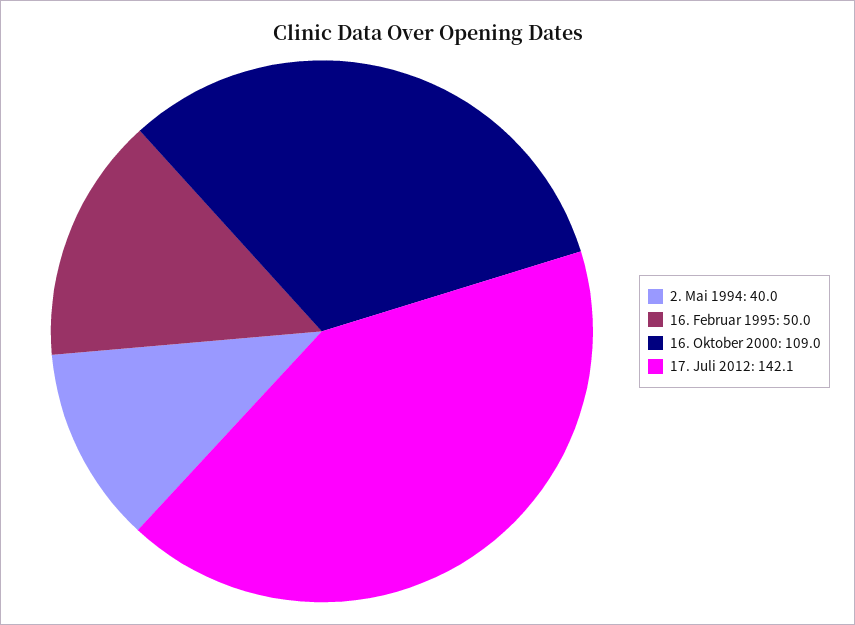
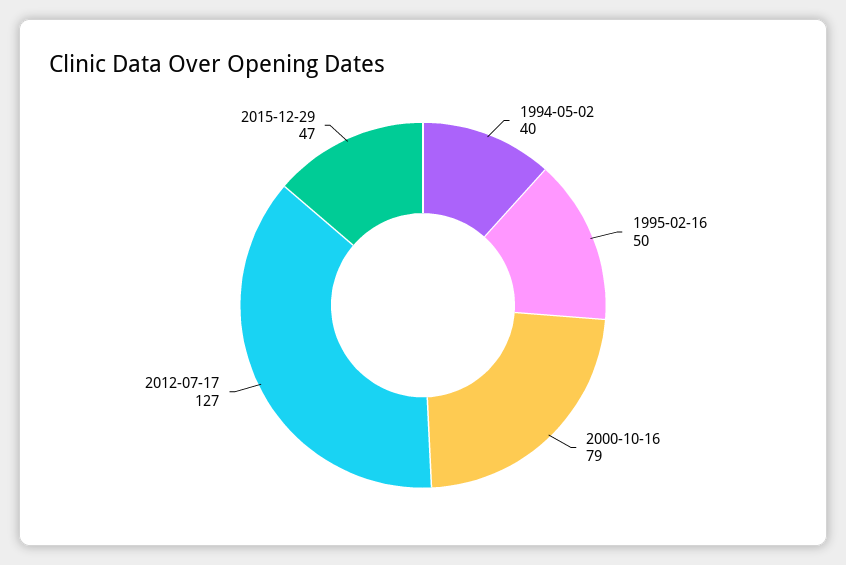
16. Oktober 2000: 109 -> 79
17. Juli 2012: 142.1 -> 127
2015-12-29: none -> 47

